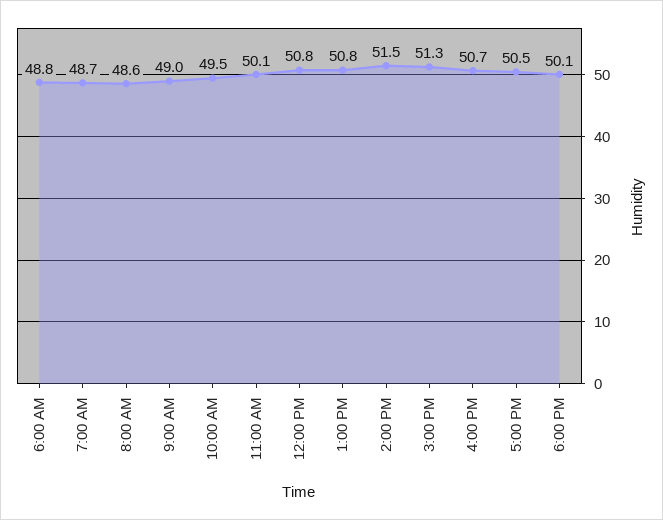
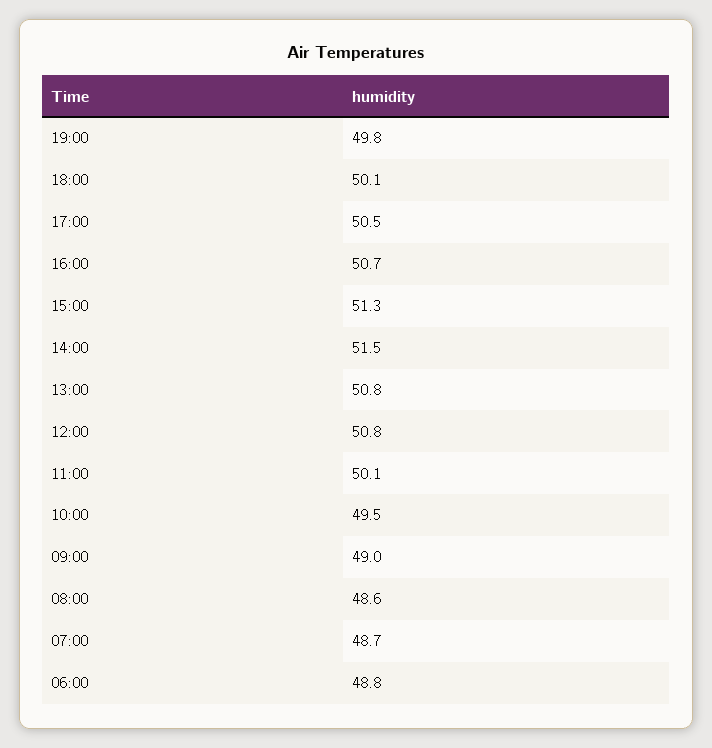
19:00: none -> 49.8

